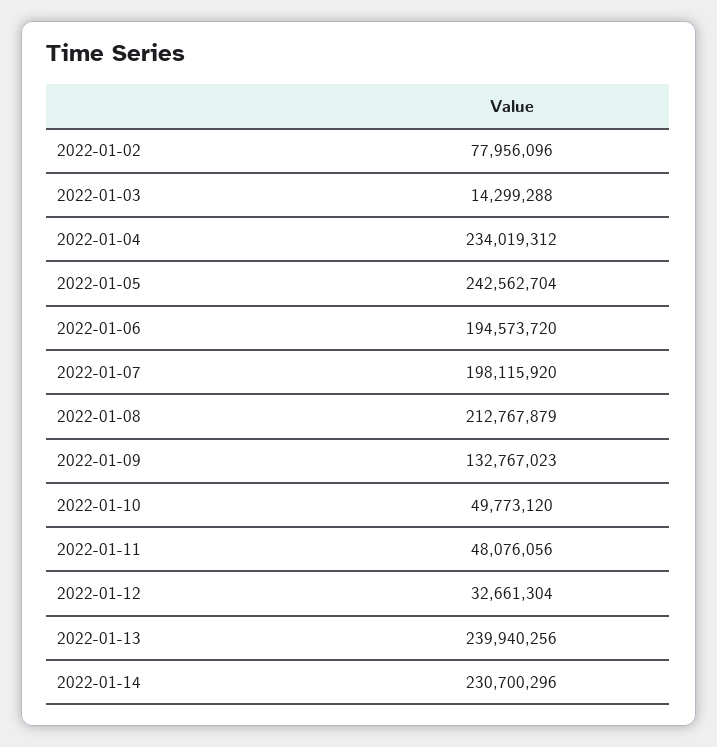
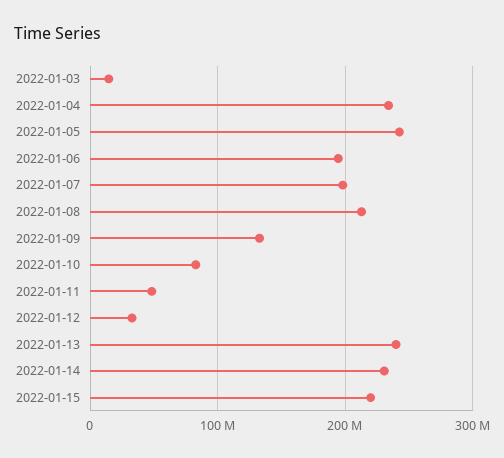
2022-01-02: 77956096 -> none
2022-01-10: 49773120 -> 80000000
2022-01-15: none -> 220000000

